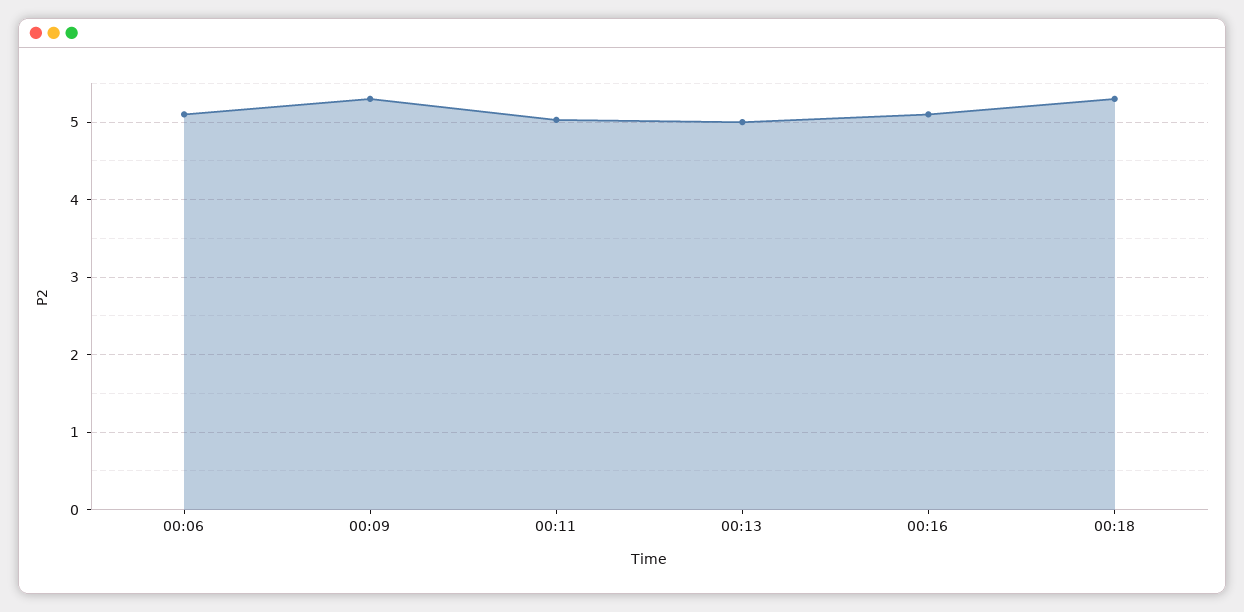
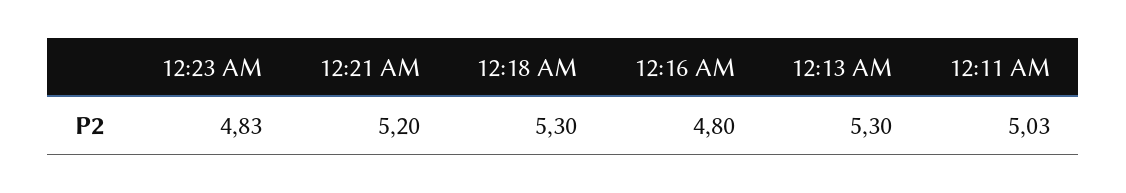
00:06: 5.1 -> none
00:09: 5.3 -> none
00:13: 5 -> 5.3
00:16: 5.1 -> 4.8
12:23 AM: none -> 4.83
12:21 AM: none -> 5.2

